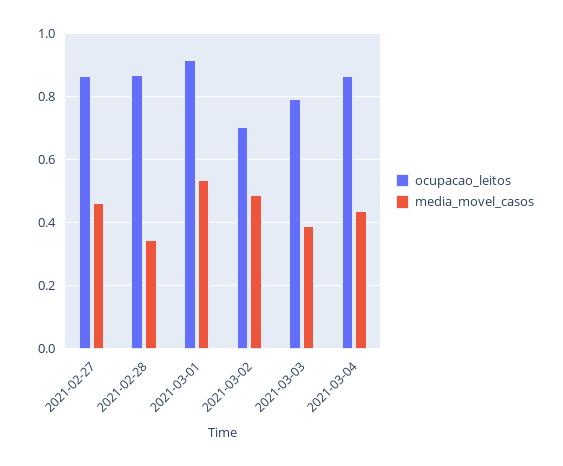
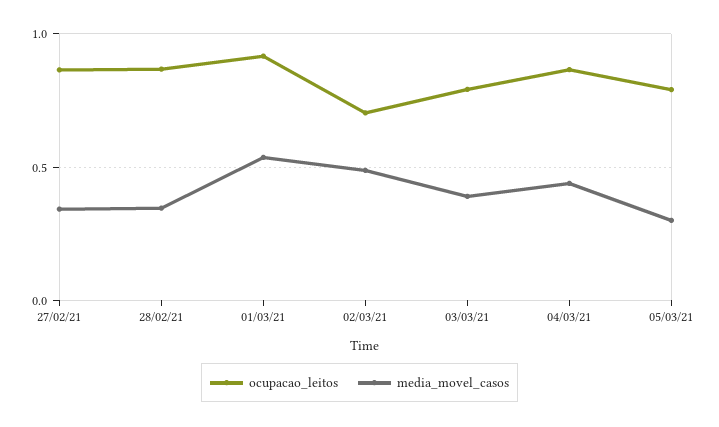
media_movel_casos, 2021-02-27: 0.46 -> 0.35
ocupacao_leitos, 05/03/21: none -> 0.8
media_movel_casos, 05/03/21: none -> 0.3

